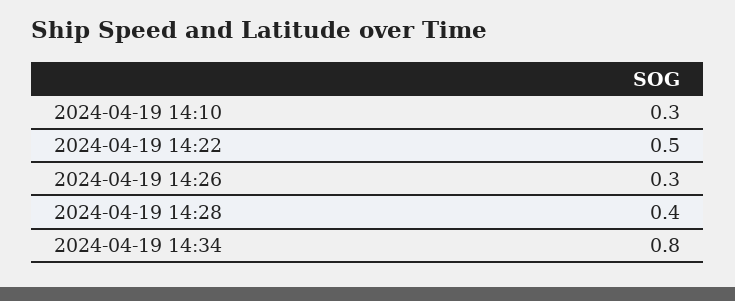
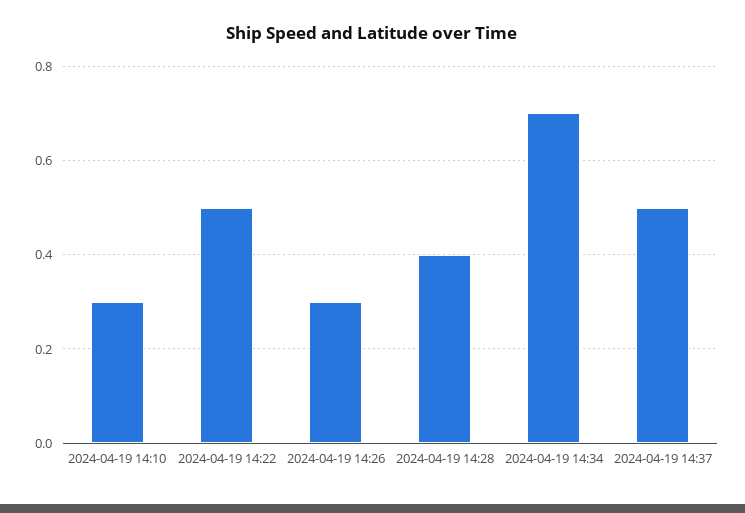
2024-04-19 14:34: 0.8 -> 0.7
2024-04-19 14:37: none -> 0.5

